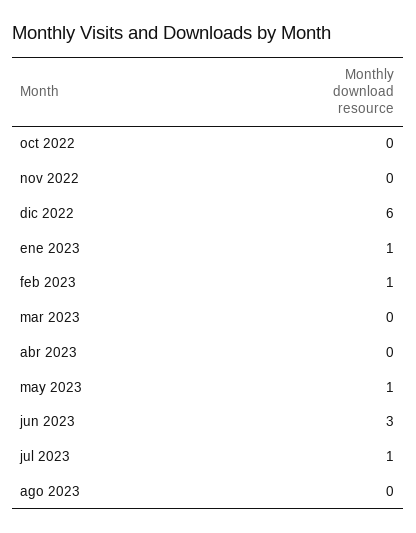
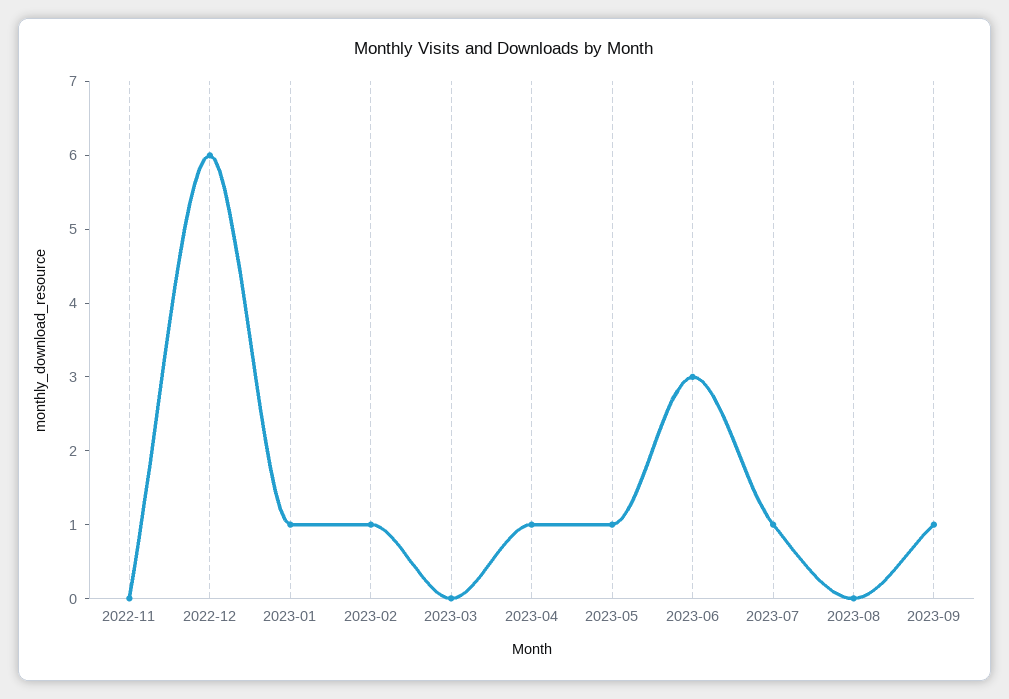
oct 2022: 0 -> none
abr 2023: 0 -> 1
2023-09: none -> 1

